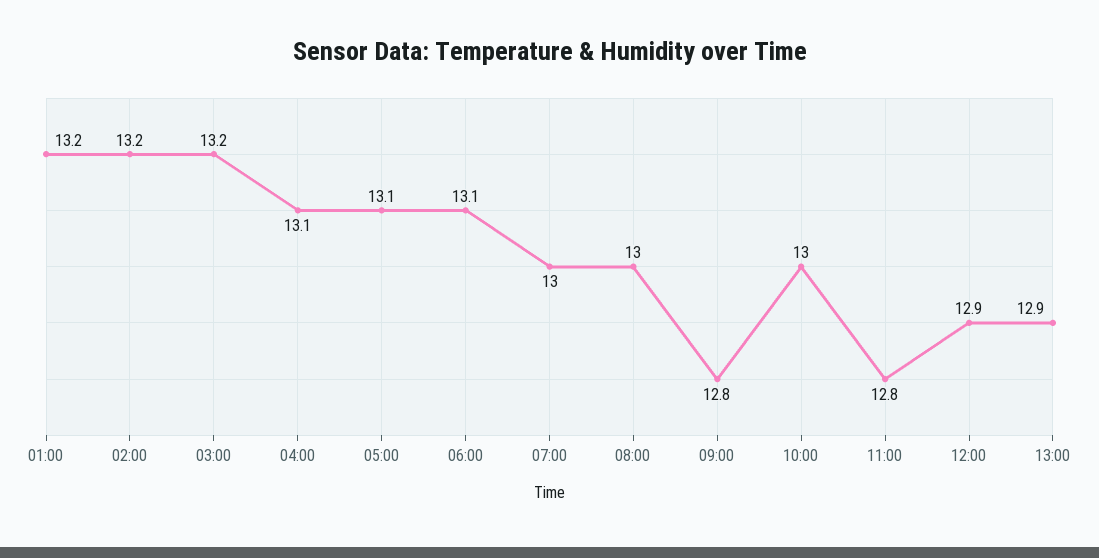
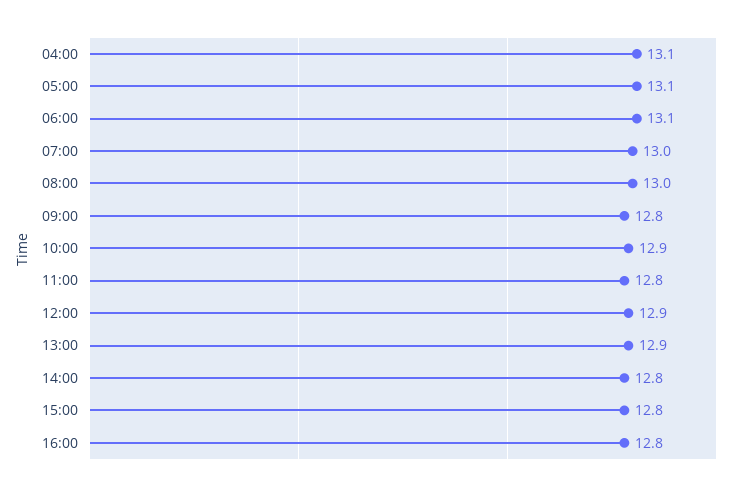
01:00: 13.2 -> none
02:00: 13.2 -> none
03:00: 13.2 -> none
10:00: 13 -> 12.9
14:00: none -> 12.8
15:00: none -> 12.8
16:00: none -> 12.8

